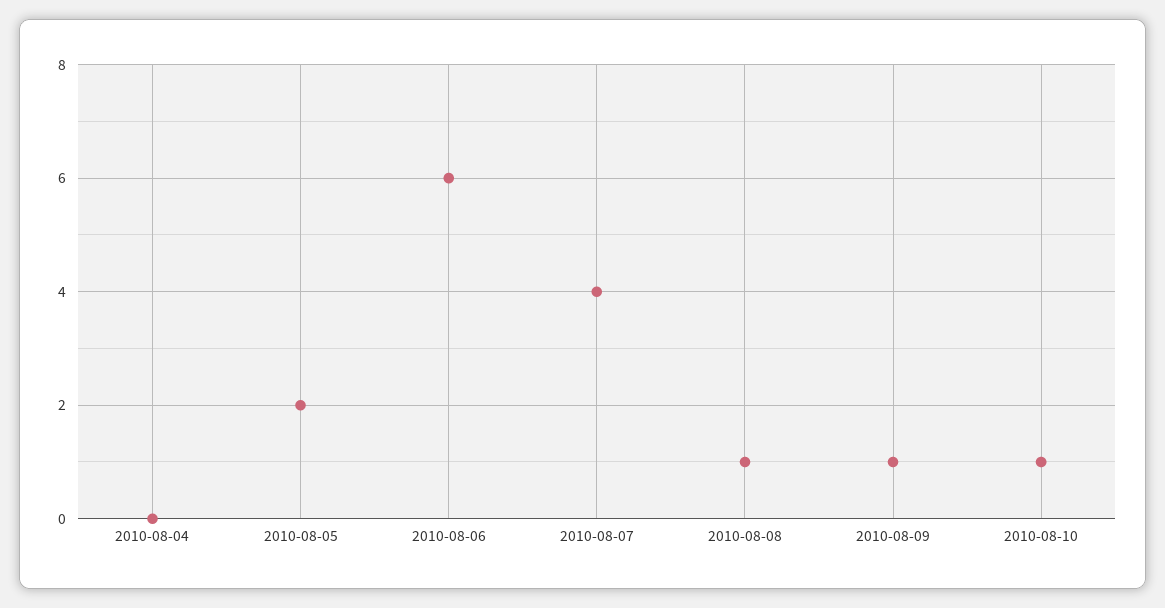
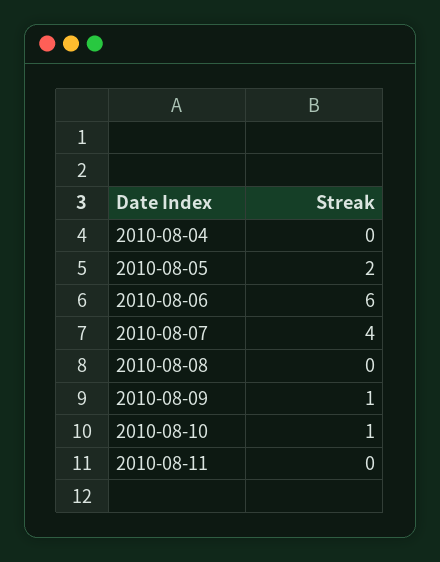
2010-08-08: 1 -> 0
2010-08-11: none -> 0

